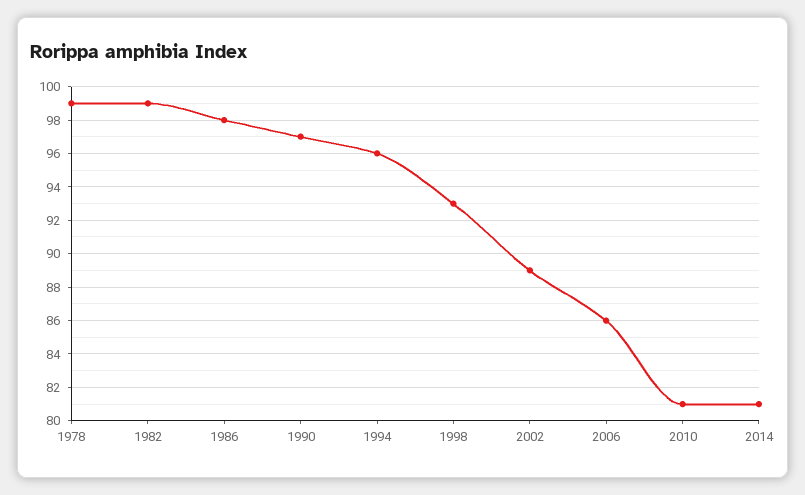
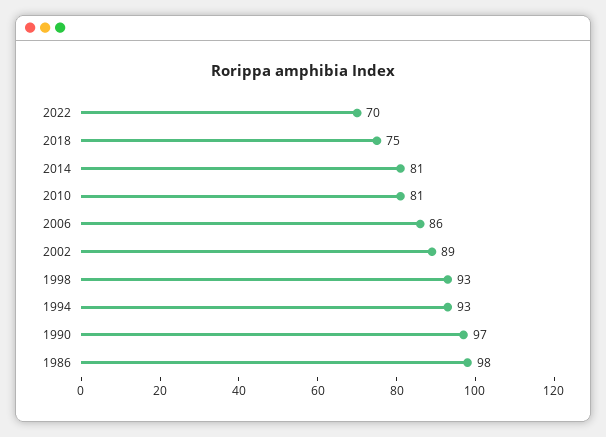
1978: 99 -> none
1982: 99 -> none
1994: 96 -> 93
2022: none -> 70
2018: none -> 75

